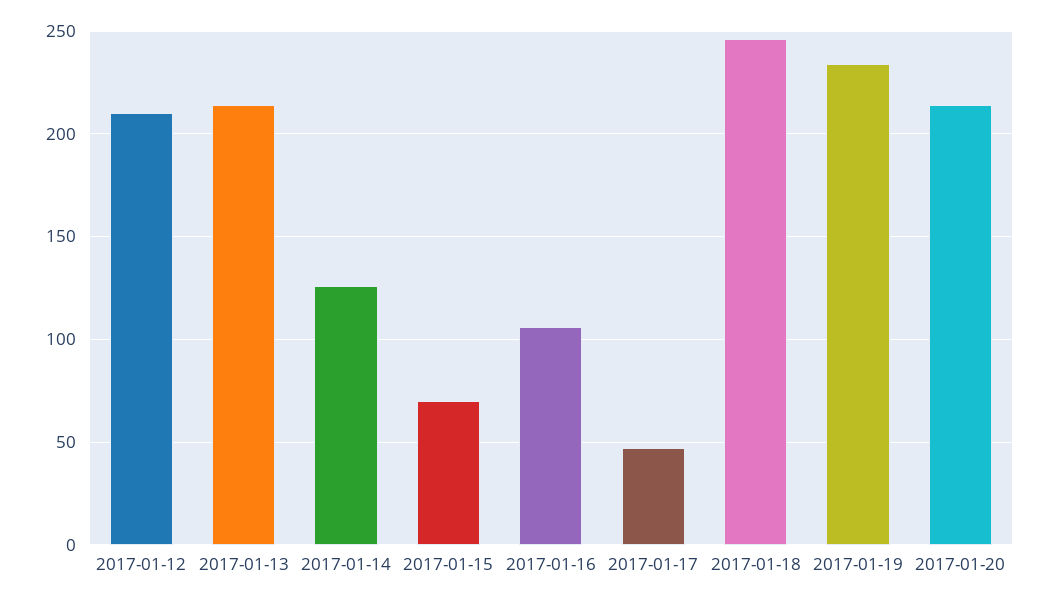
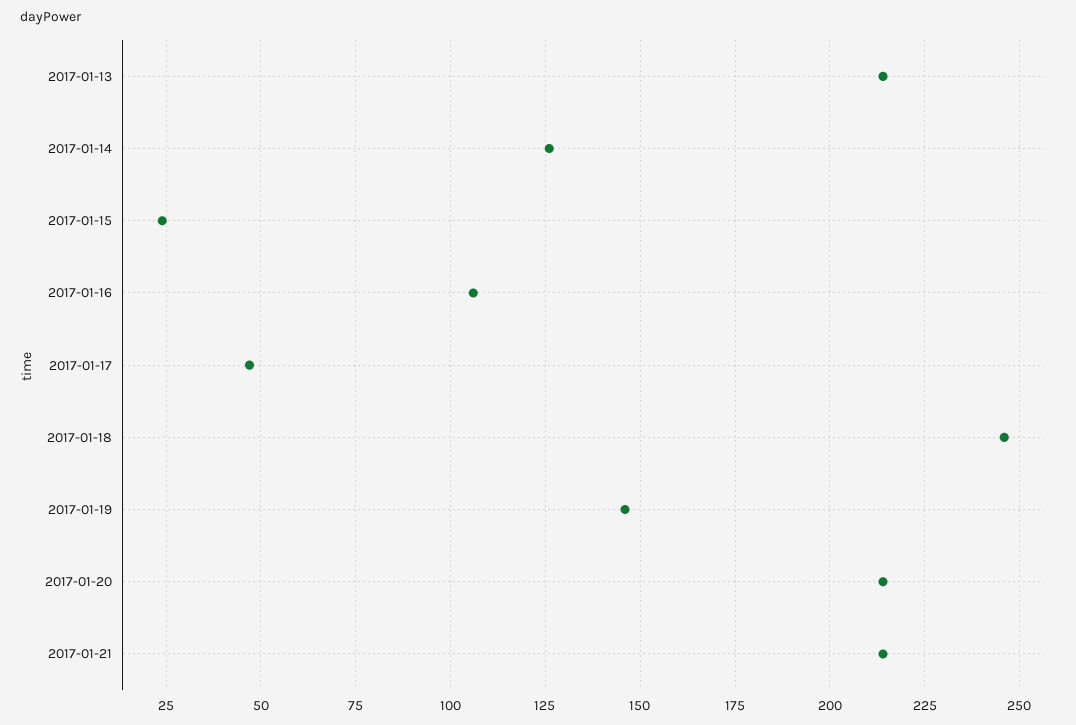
2017-01-12: 210 -> none
2017-01-15: 70 -> 25
2017-01-19: 235 -> 145
2017-01-21: none -> 215

